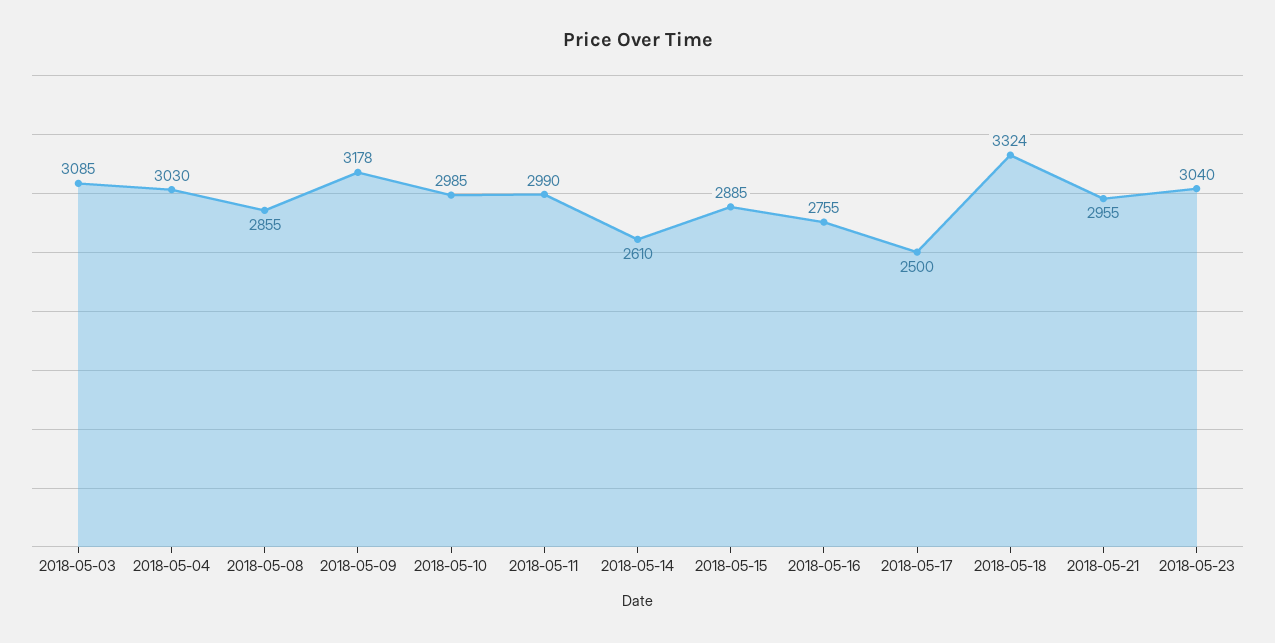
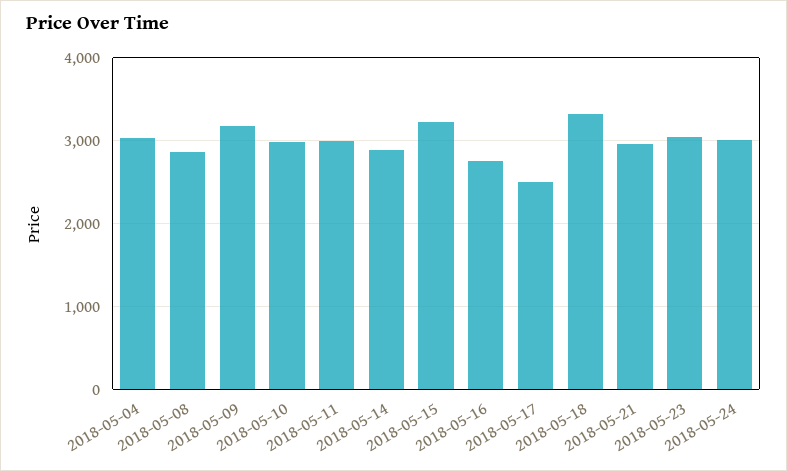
2018-05-03: 3085 -> none
2018-05-14: 2610 -> 2900
2018-05-15: 2885 -> 3200
2018-05-24: none -> 3000

